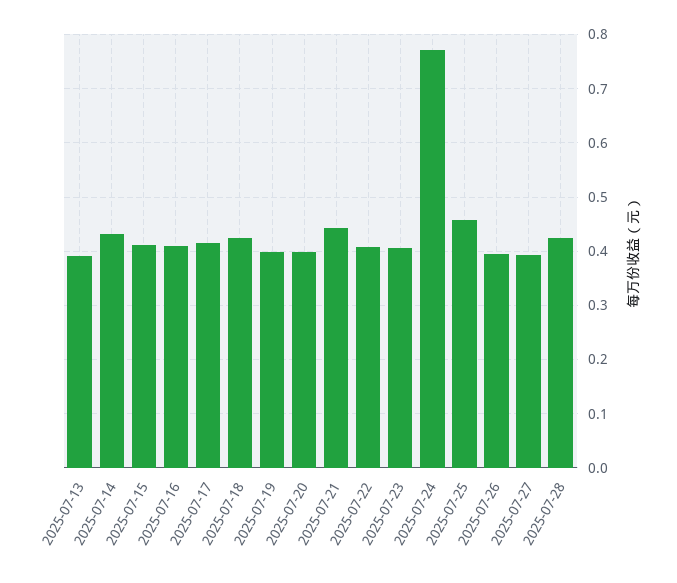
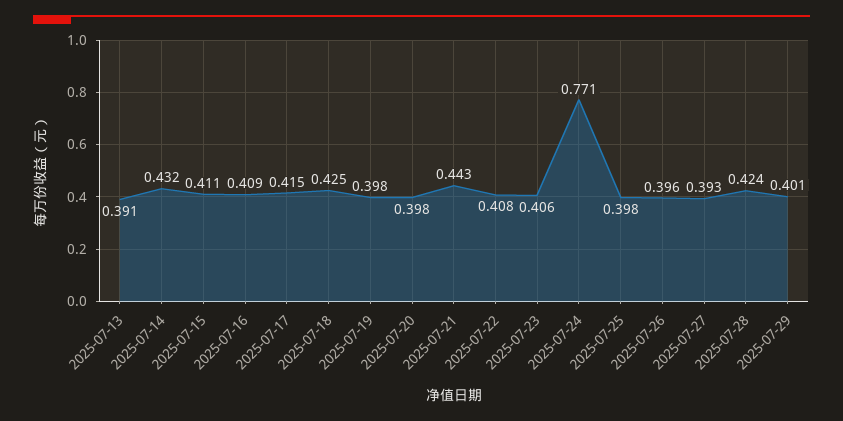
2025-07-25: 0.46 -> 0.398
2025-07-29: none -> 0.401

